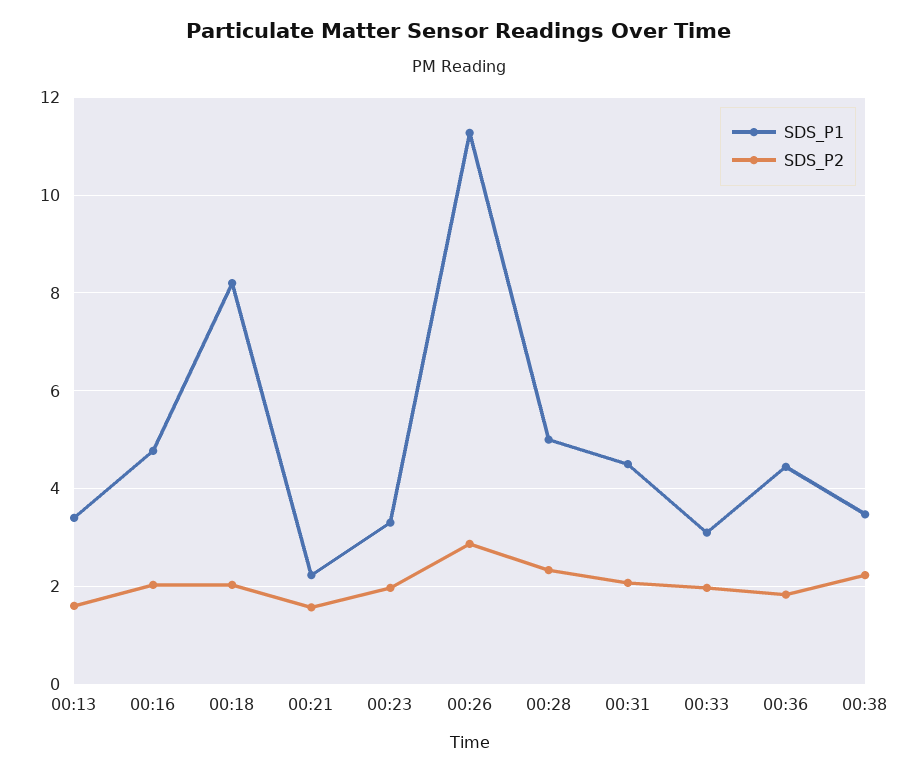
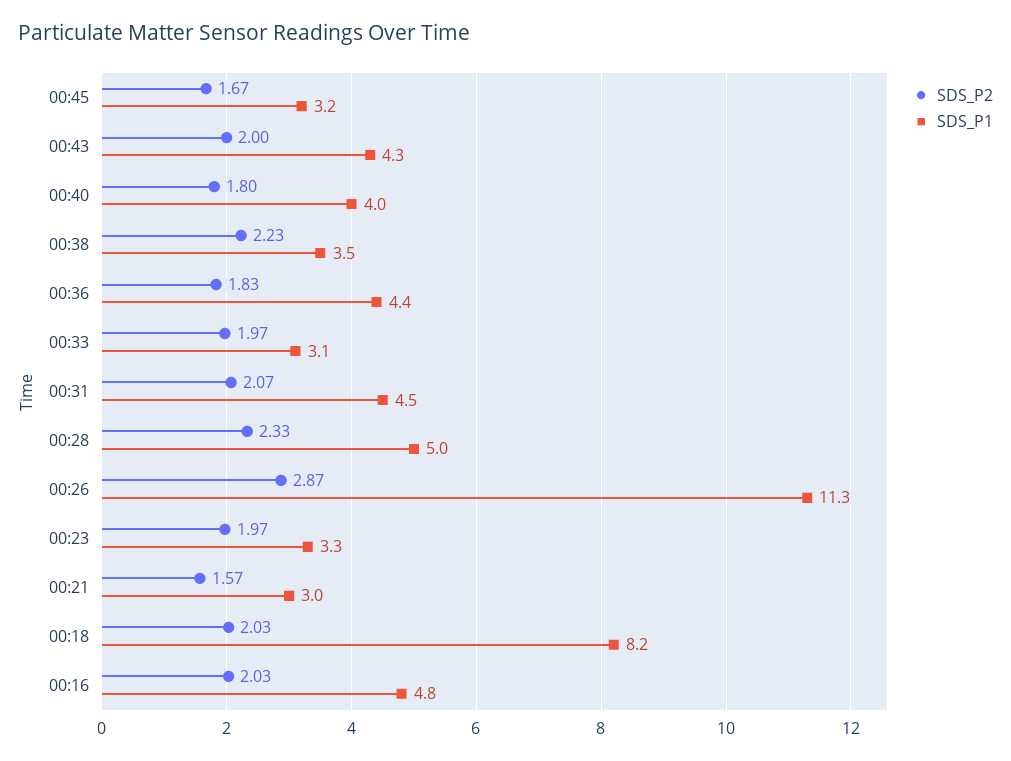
SDS_P1, 00:13: 3.4 -> none
SDS_P2, 00:13: 1.6 -> none
SDS_P1, 00:21: 2.2 -> 3
SDS_P2, 00:45: none -> 1.67
SDS_P1, 00:45: none -> 3.2
SDS_P2, 00:43: none -> 2
SDS_P1, 00:43: none -> 4.3
SDS_P2, 00:40: none -> 1.8
SDS_P1, 00:40: none -> 4

